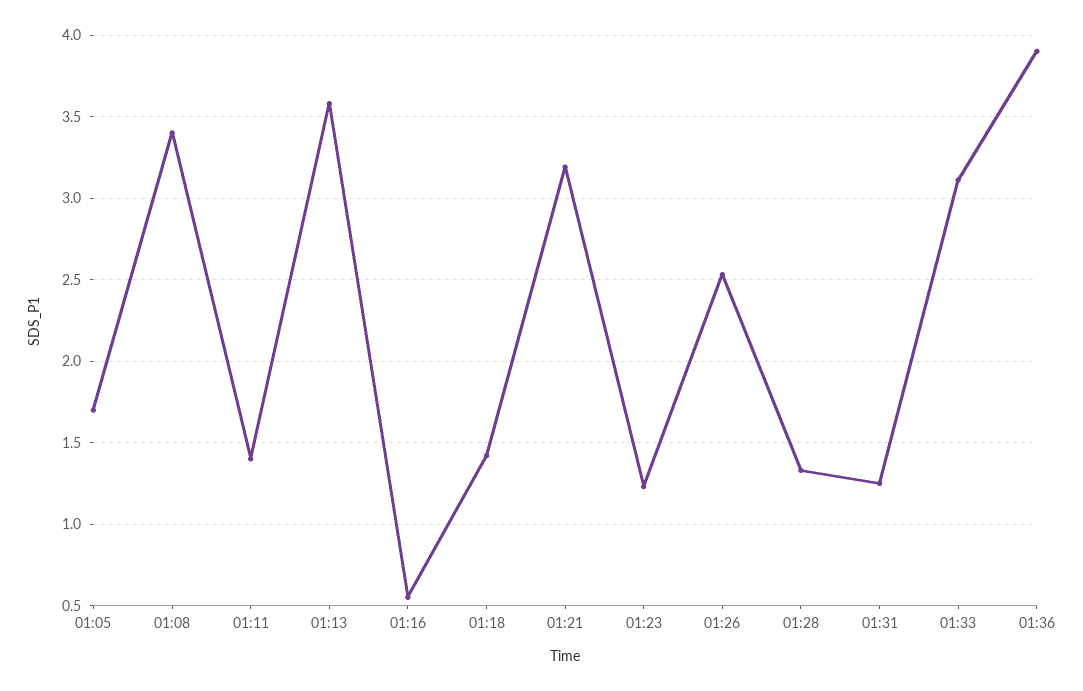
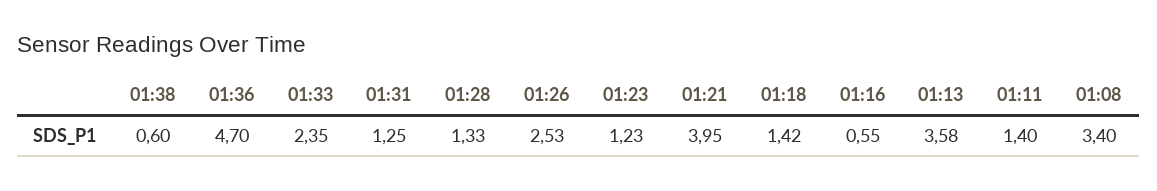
01:05: 1.7 -> none
01:21: 3.2 -> 3.95
01:33: 3.1 -> 2.35
01:36: 3.9 -> 4.7
01:38: none -> 0.6

